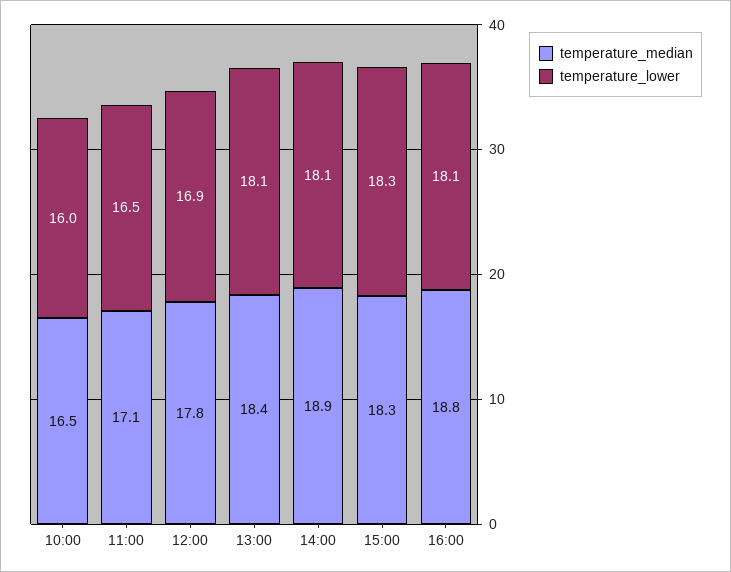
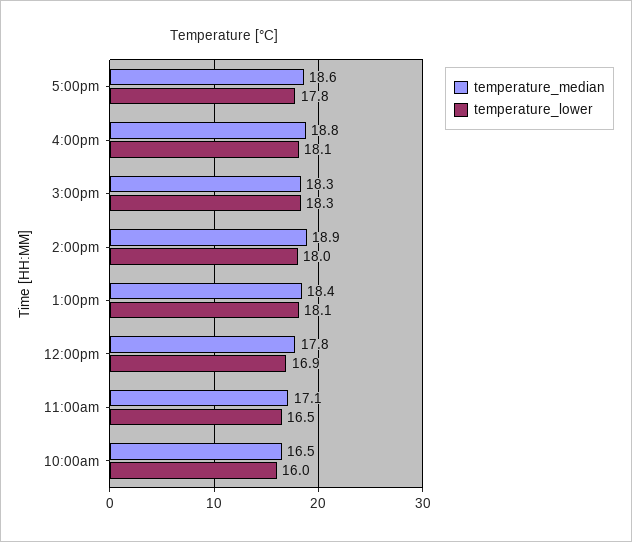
temperature_lower, 14:00: 18.1 -> 18
temperature_median, 5:00pm: none -> 18.6
temperature_lower, 5:00pm: none -> 17.8

